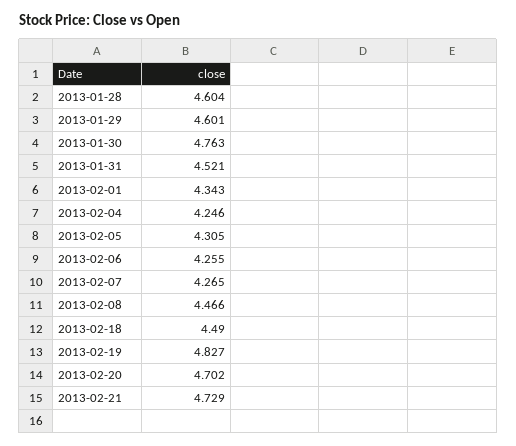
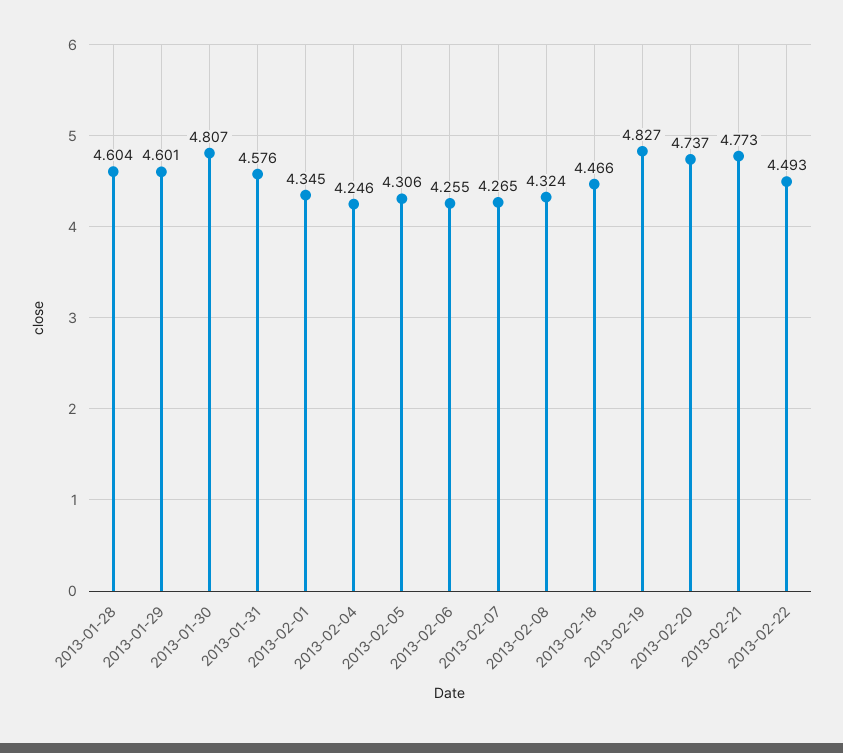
2013-01-30: 4.763 -> 4.807
2013-01-31: 4.521 -> 4.576
2013-02-01: 4.343 -> 4.345
2013-02-05: 4.305 -> 4.306
2013-02-08: 4.466 -> 4.324
2013-02-18: 4.49 -> 4.466
2013-02-20: 4.702 -> 4.737
2013-02-21: 4.729 -> 4.773
2013-02-22: none -> 4.493

